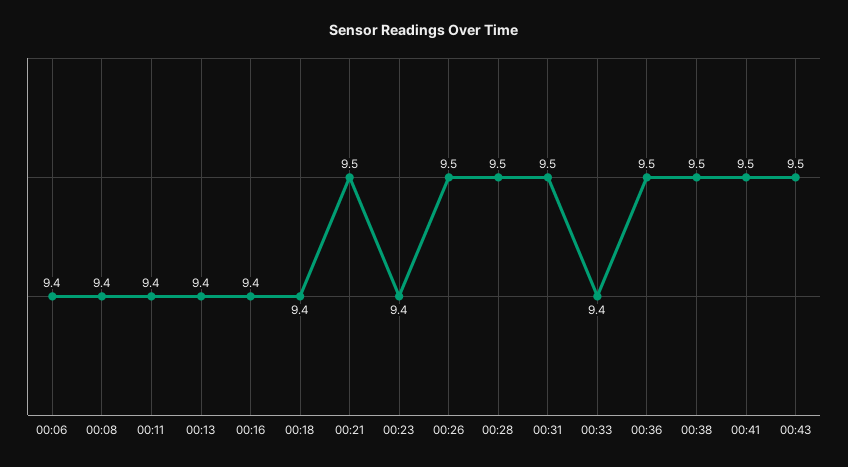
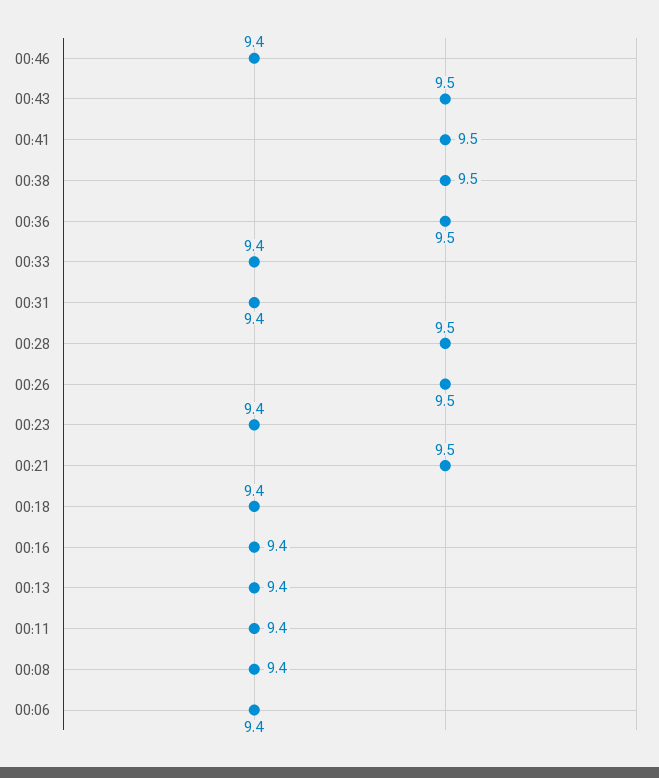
00:31: 9.5 -> 9.4
00:46: none -> 9.4

